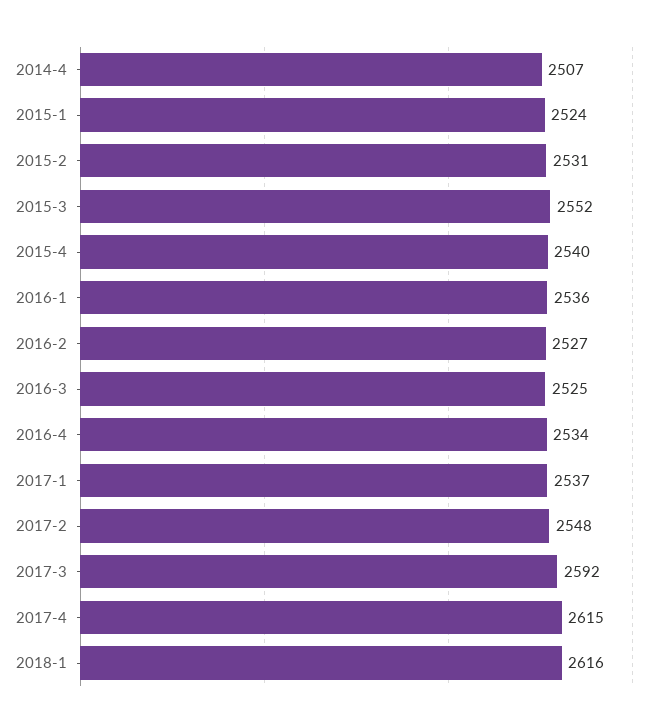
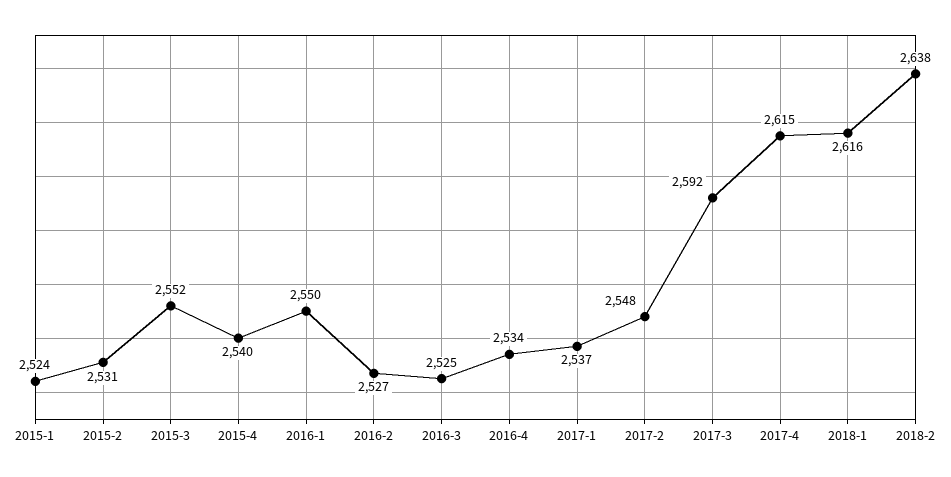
2014-4: 2507 -> none
2016-1: 2536 -> 2550
2018-2: none -> 2638

